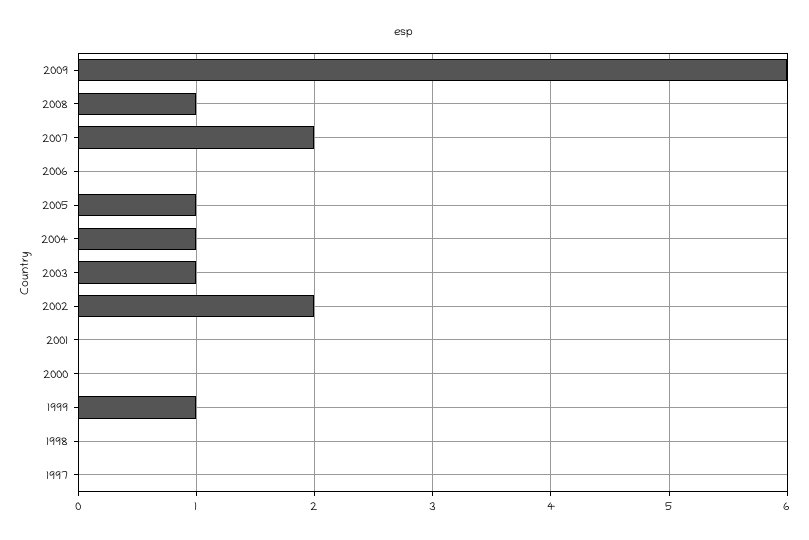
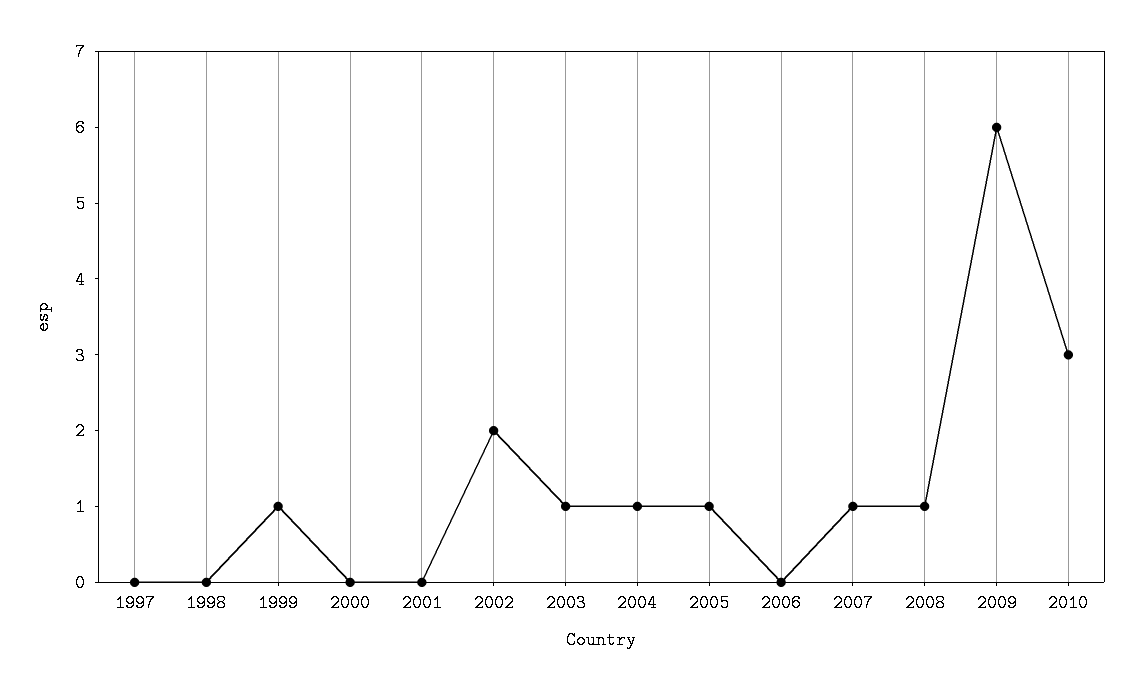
2007: 2 -> 1
2010: none -> 3

